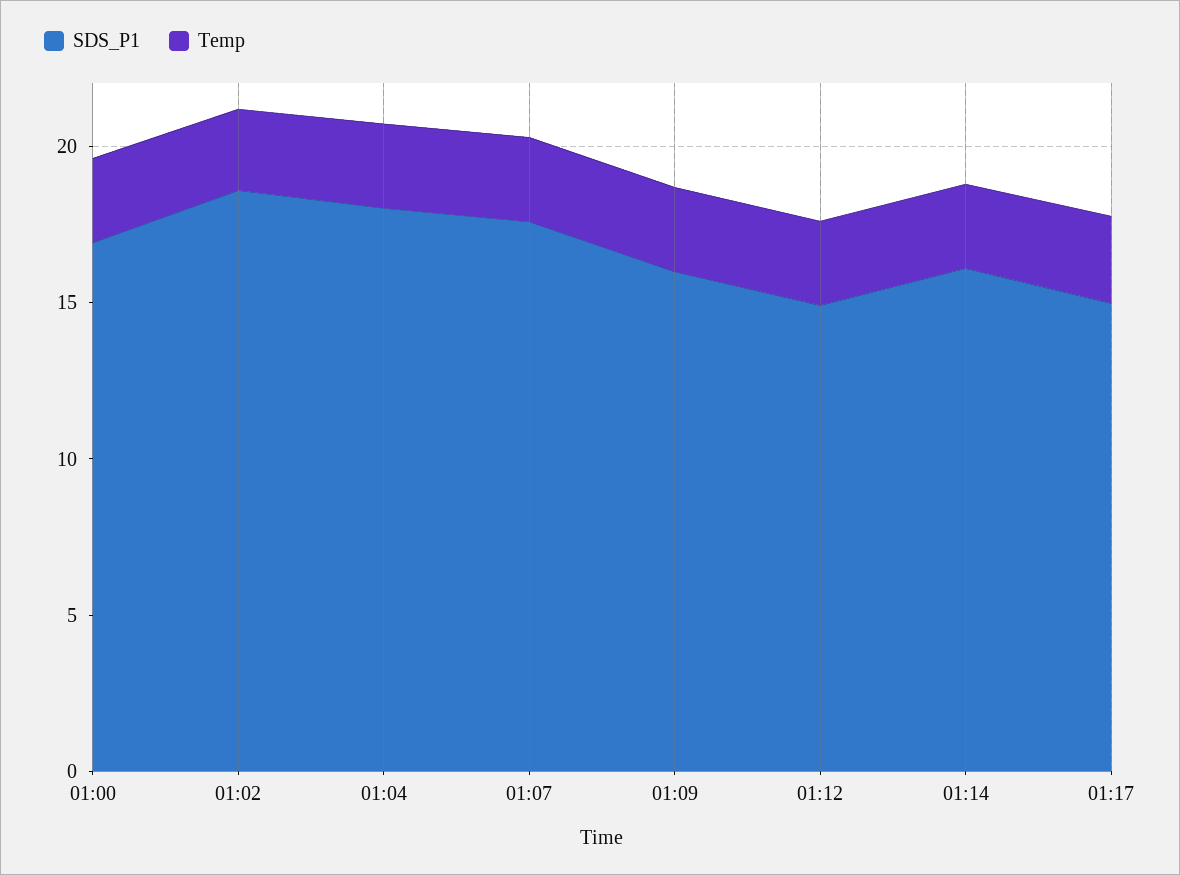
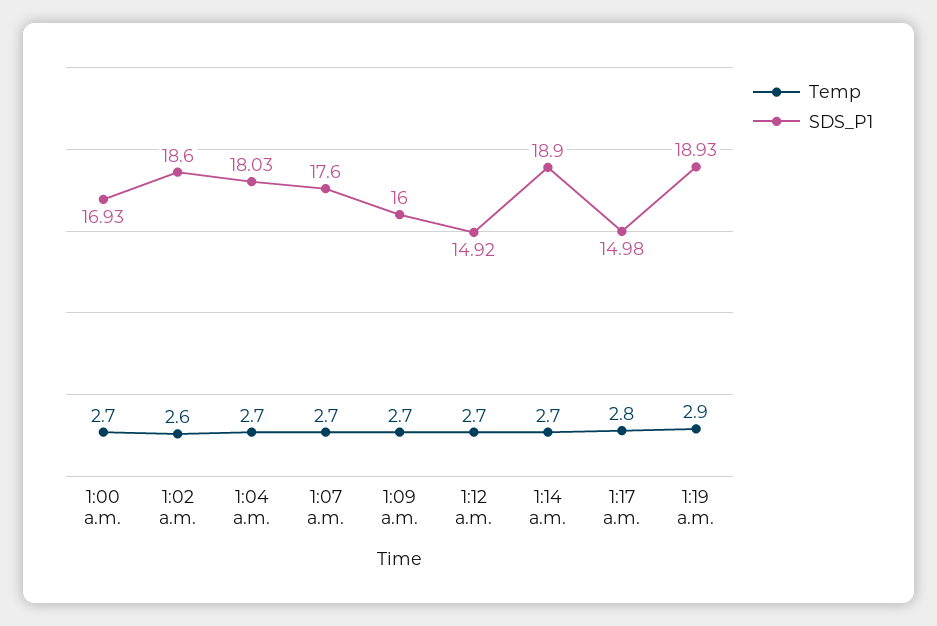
SDS_P1, 01:14: 16 -> 18.9
Temp, 1:19 a.m.: none -> 2.9
SDS_P1, 1:19 a.m.: none -> 18.93

